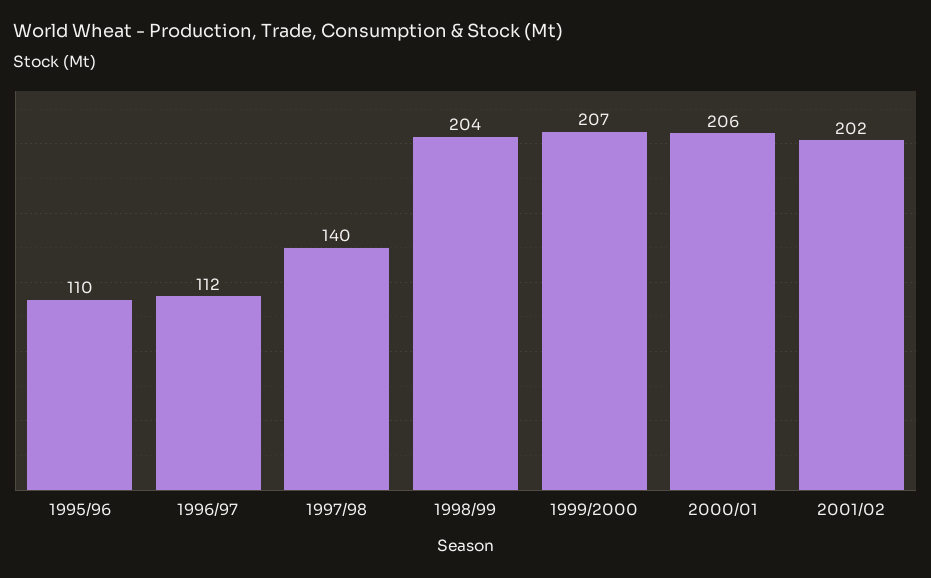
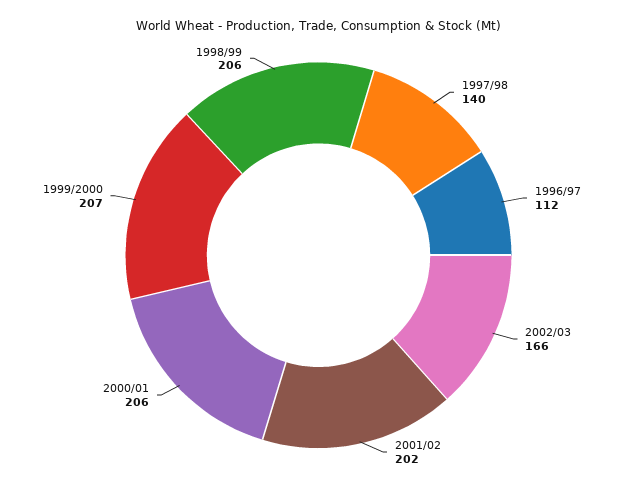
1995/96: 110 -> none
1998/99: 204 -> 206
2002/03: none -> 166

